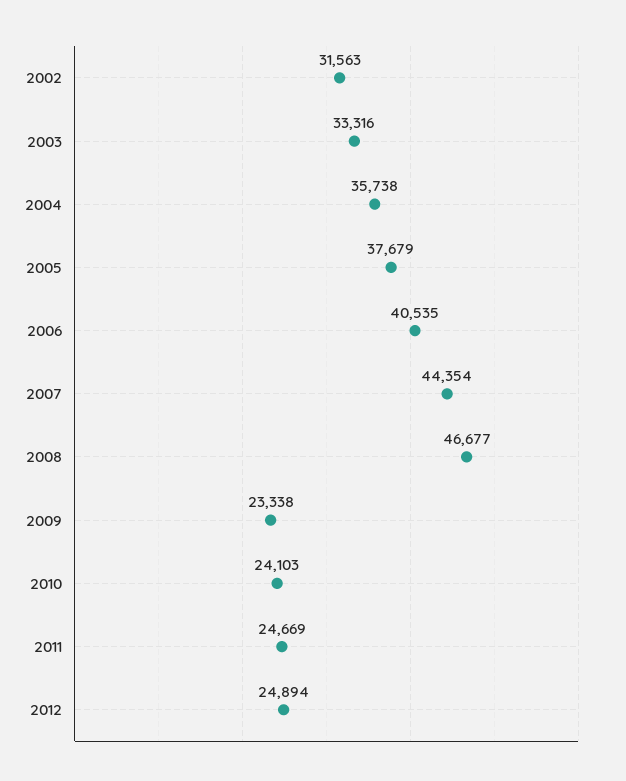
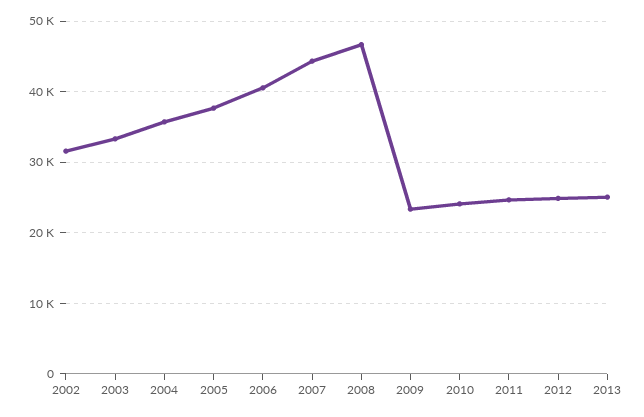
2013: none -> 25000

